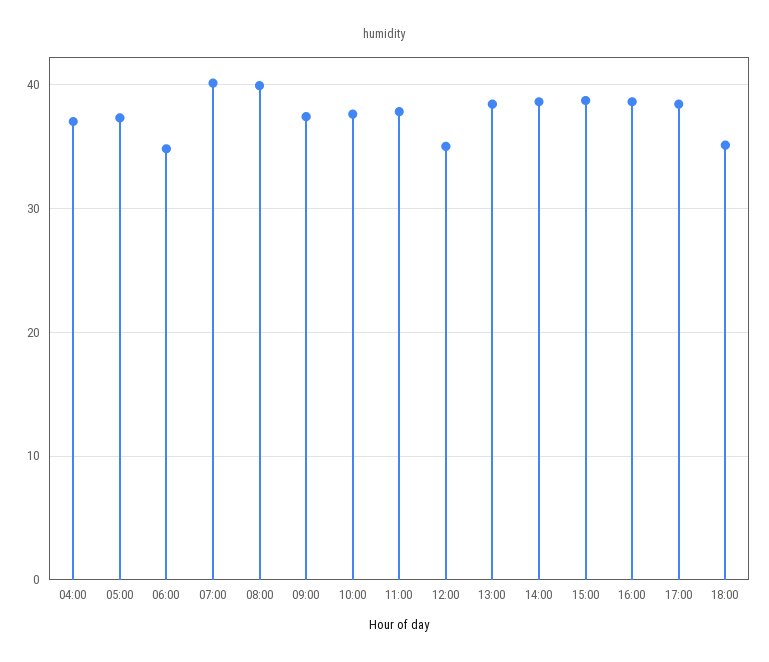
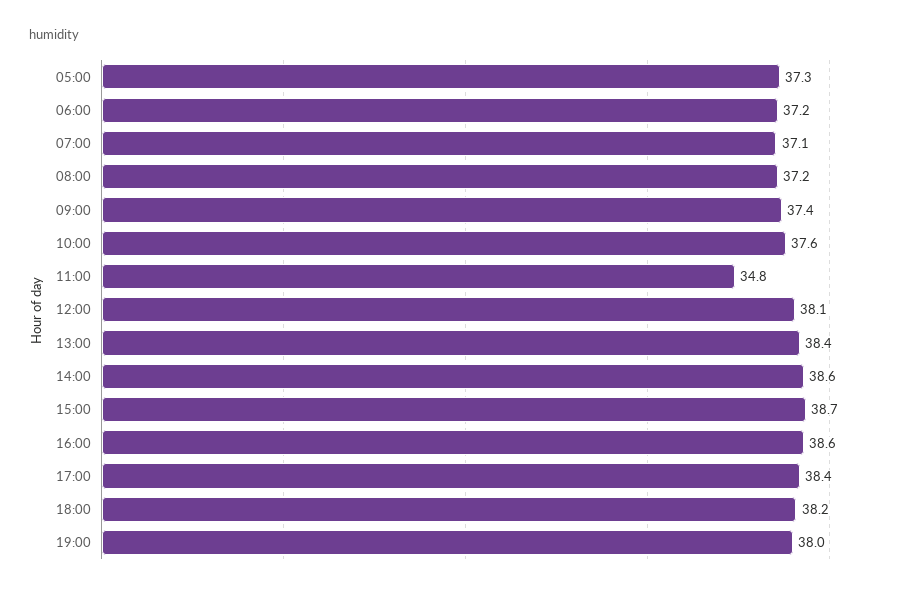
04:00: 37 -> none
06:00: 35 -> 37.2
07:00: 40 -> 37.1
08:00: 40 -> 37.2
11:00: 38 -> 34.8
12:00: 35 -> 38.1
18:00: 35 -> 38.2
19:00: none -> 38

